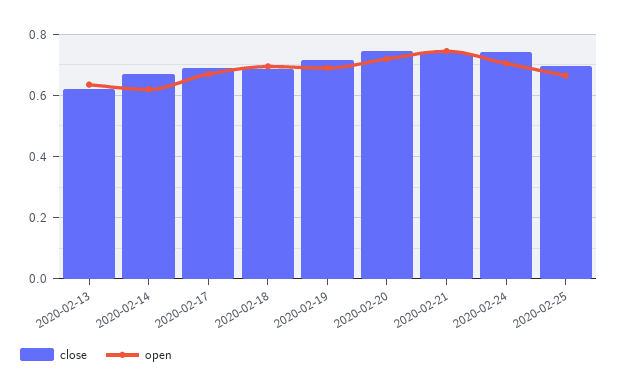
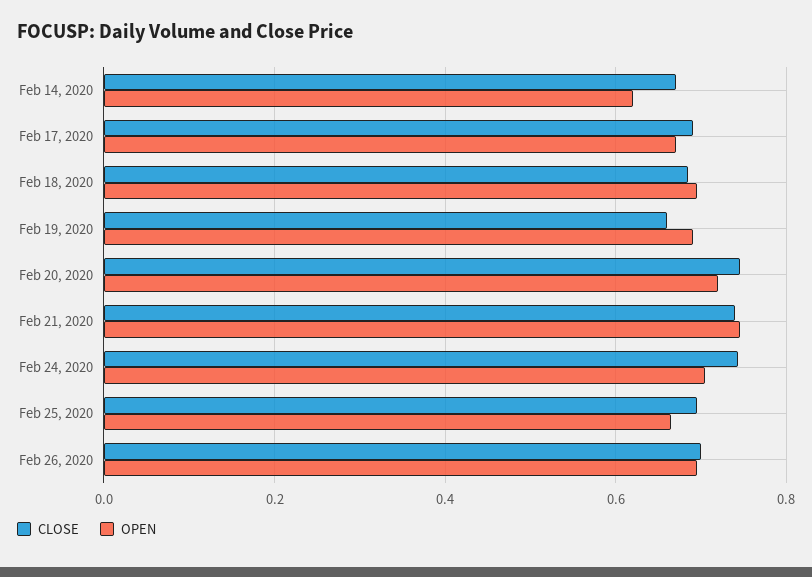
close, 2020-02-13: 0.62 -> none
open, 2020-02-13: 0.64 -> none
close, 2020-02-19: 0.72 -> 0.66
close, Feb 26, 2020: none -> 0.7
open, Feb 26, 2020: none -> 0.7

